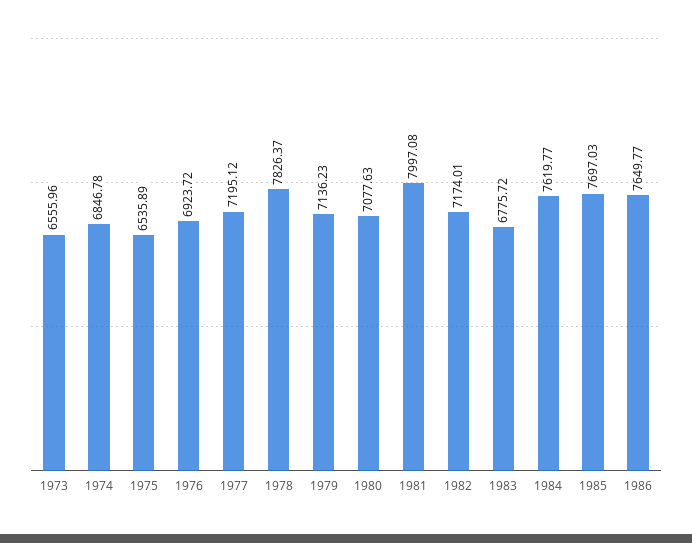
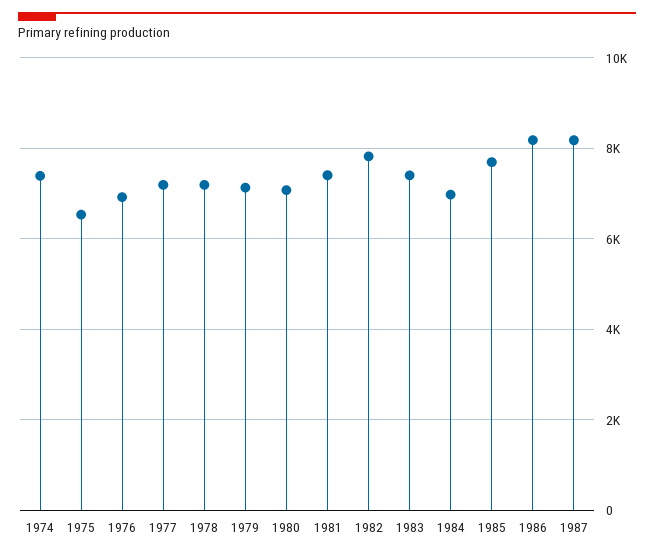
1973: 6555.96 -> none
1974: 6846.78 -> 7400
1978: 7826.37 -> 7200
1981: 7997.08 -> 7400
1982: 7174.01 -> 7800
1983: 6775.72 -> 7400
1984: 7619.77 -> 7000
1986: 7649.77 -> 8200
1987: none -> 8200

